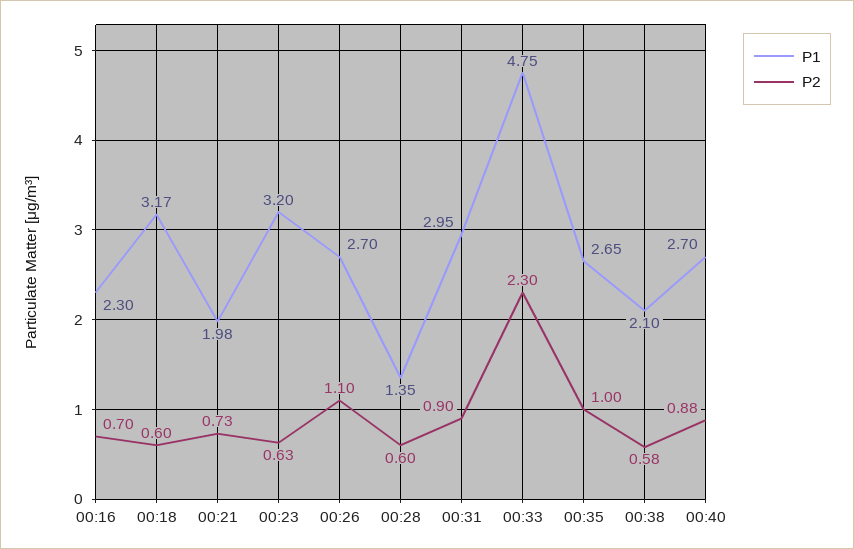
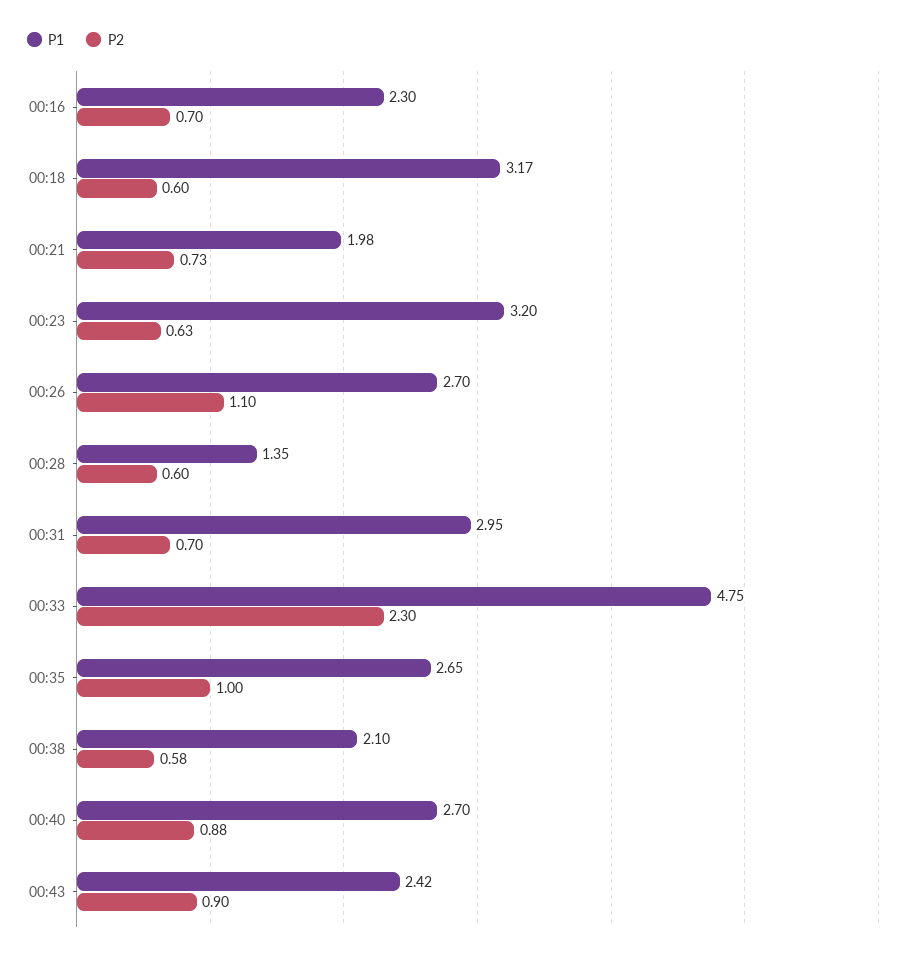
P2, 00:31: 0.9 -> 0.7
P1, 00:43: none -> 2.42
P2, 00:43: none -> 0.9

